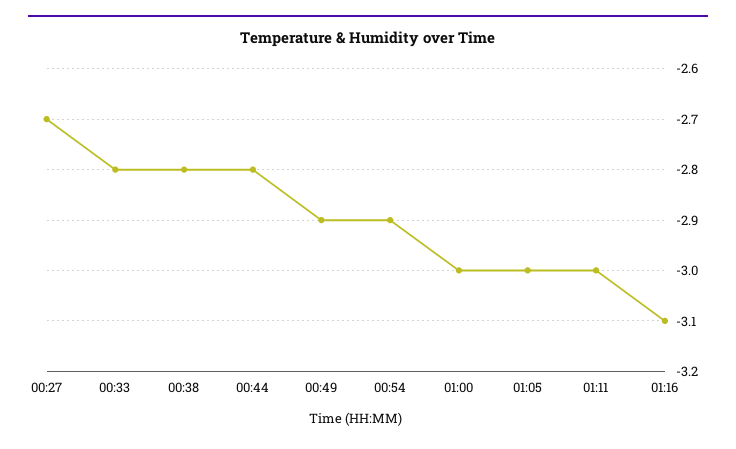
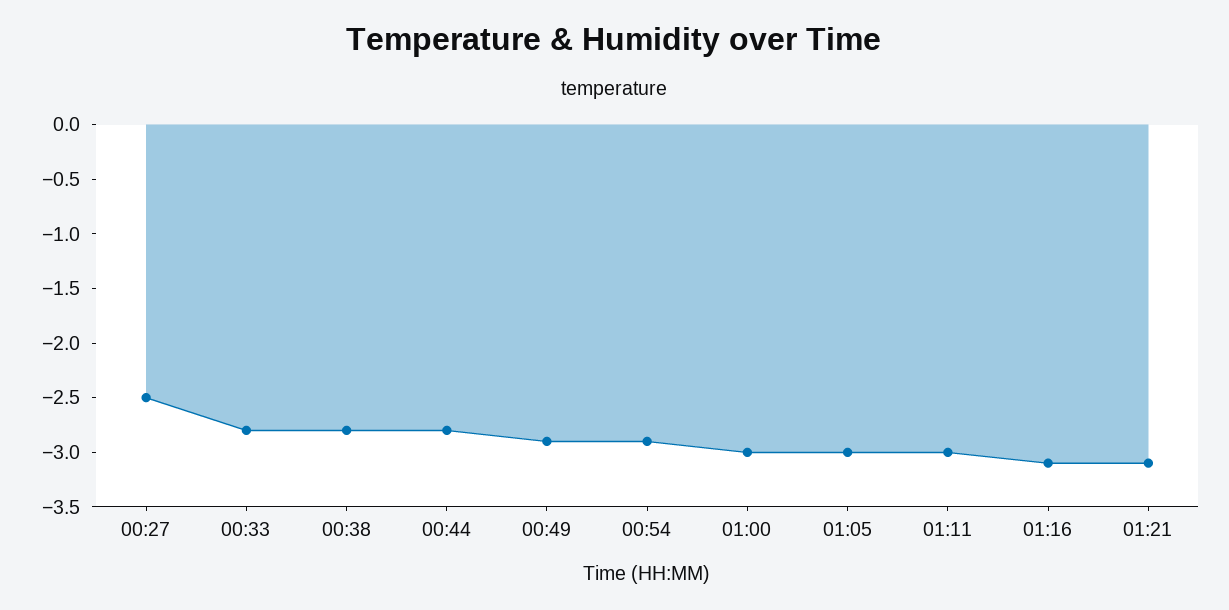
00:27: -2.7 -> -2.5
01:21: none -> -3.1

